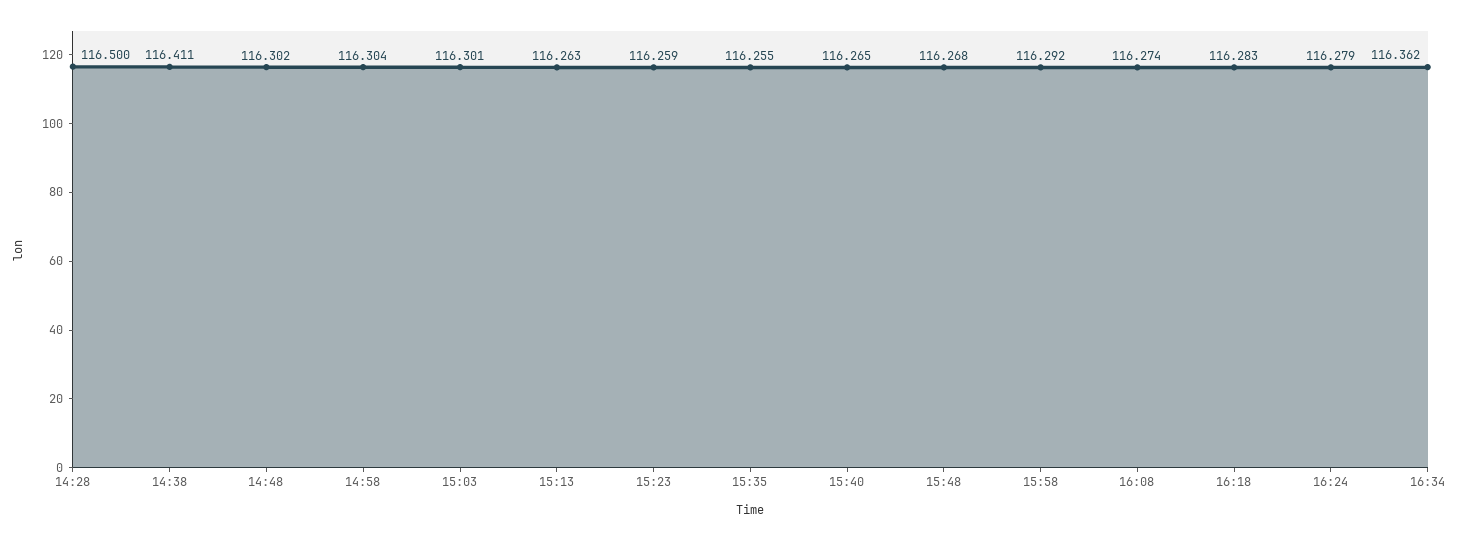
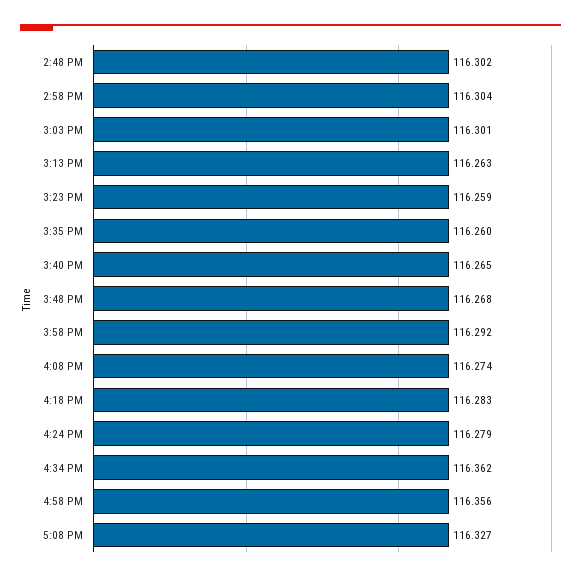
14:28: 116.5 -> none
14:38: 116.411 -> none
15:35: 116.255 -> 116.26
4:58 PM: none -> 116.356
5:08 PM: none -> 116.327

